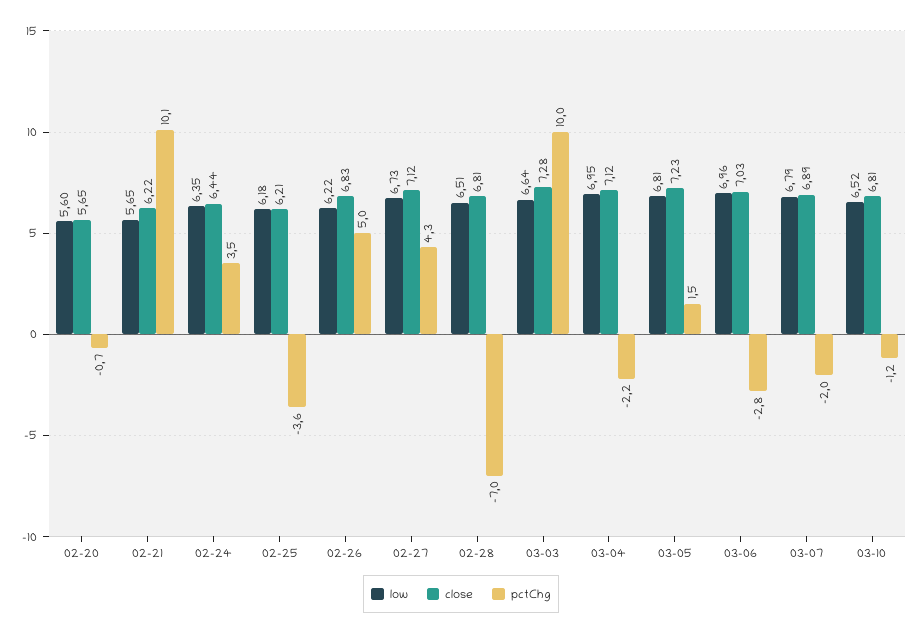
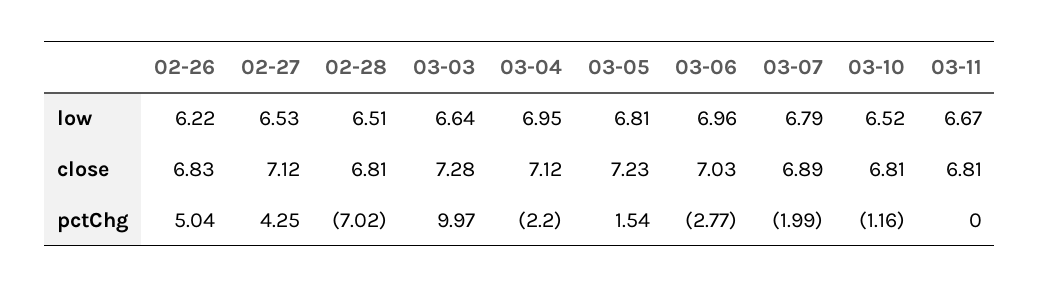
low, 02-20: 5.6 -> none
close, 02-20: 5.65 -> none
pctChg, 02-20: -0.7 -> none
low, 02-21: 5.65 -> none
close, 02-21: 6.22 -> none
pctChg, 02-21: 10.1 -> none
low, 02-24: 6.35 -> none
close, 02-24: 6.44 -> none
pctChg, 02-24: 3.5 -> none
low, 02-25: 6.18 -> none
close, 02-25: 6.21 -> none
pctChg, 02-25: -3.6 -> none
low, 02-27: 6.73 -> 6.53
low, 03-11: none -> 6.67
close, 03-11: none -> 6.81
pctChg, 03-11: none -> 0

